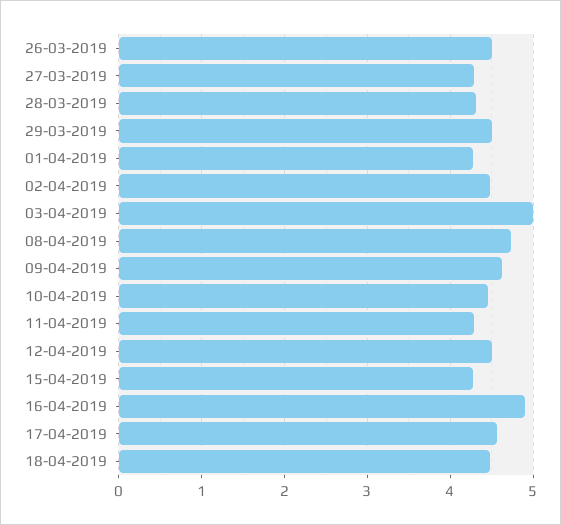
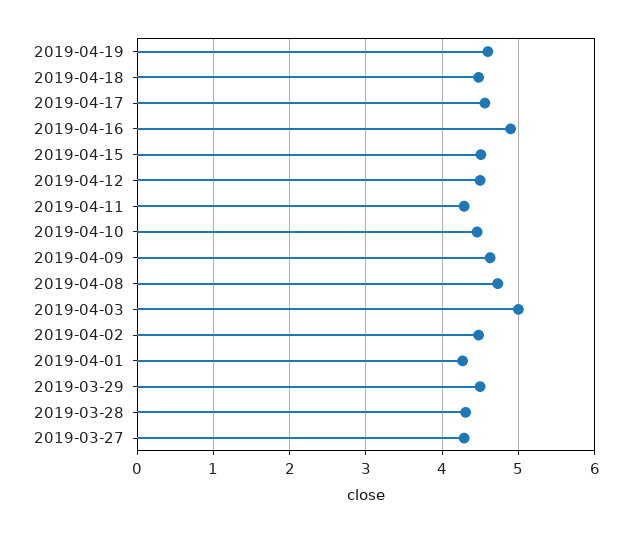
26-03-2019: 4.5 -> none
15-04-2019: 4.3 -> 4.5
2019-04-19: none -> 4.6

